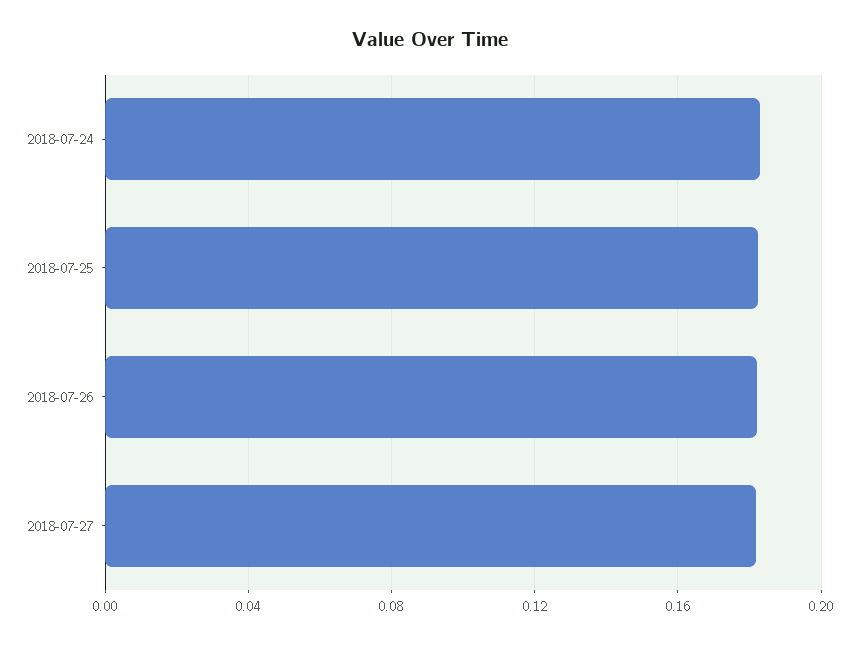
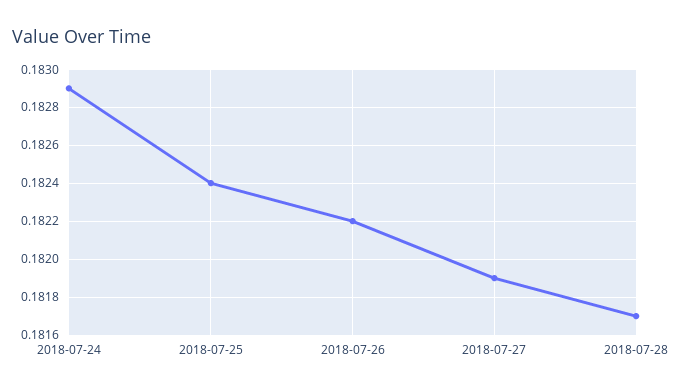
2018-07-28: none -> 0.1817

